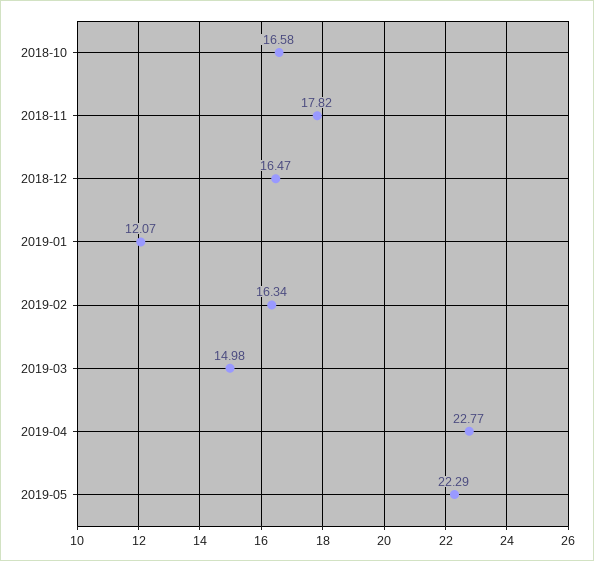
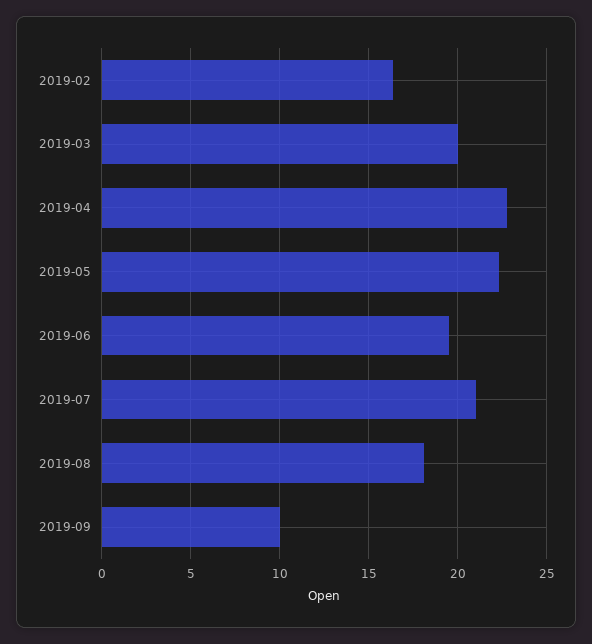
2018-10: 16.58 -> none
2018-11: 17.82 -> none
2018-12: 16.47 -> none
2019-01: 12.07 -> none
2019-03: 14.98 -> 20
2019-06: none -> 19.5
2019-07: none -> 21
2019-08: none -> 18
2019-09: none -> 10

